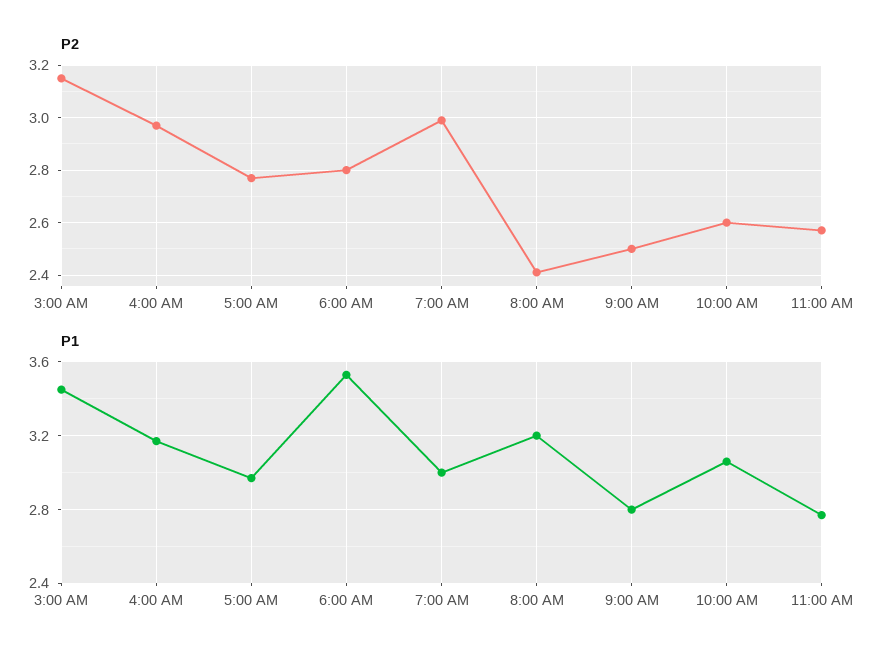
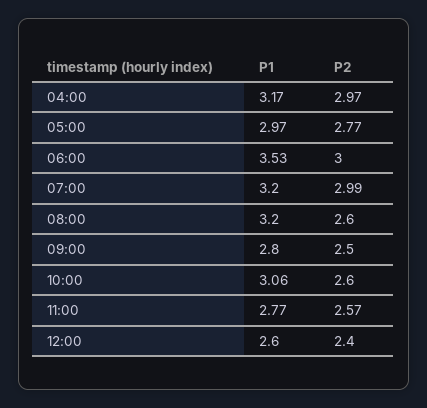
P2, 3:00 AM: 3.15 -> none
P2, 6:00 AM: 2.8 -> 3
P2, 8:00 AM: 2.4 -> 2.6
P1, 3:00 AM: 3.45 -> none
P1, 7:00 AM: 3 -> 3.2
P1, 12:00: none -> 2.6
P2, 12:00: none -> 2.4

